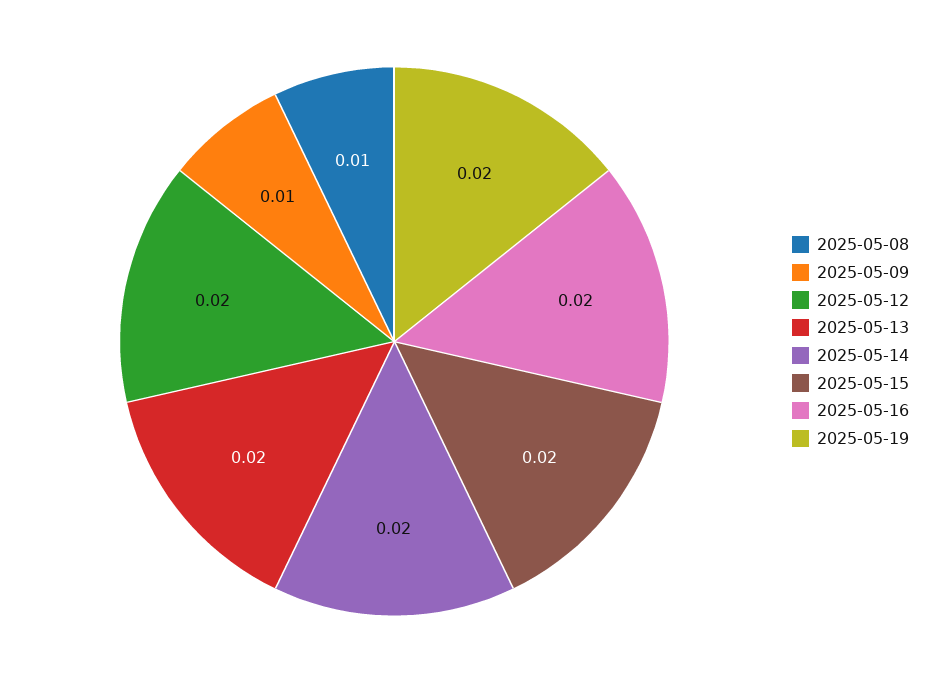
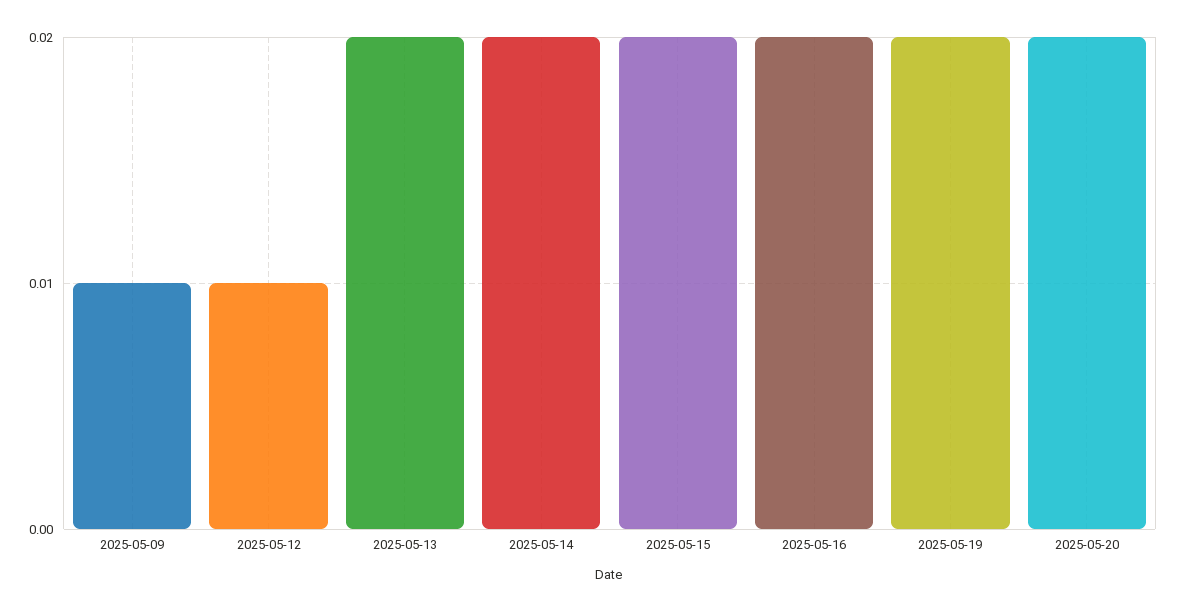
2025-05-08: 0.01 -> none
2025-05-12: 0.02 -> 0.01
2025-05-20: none -> 0.02

